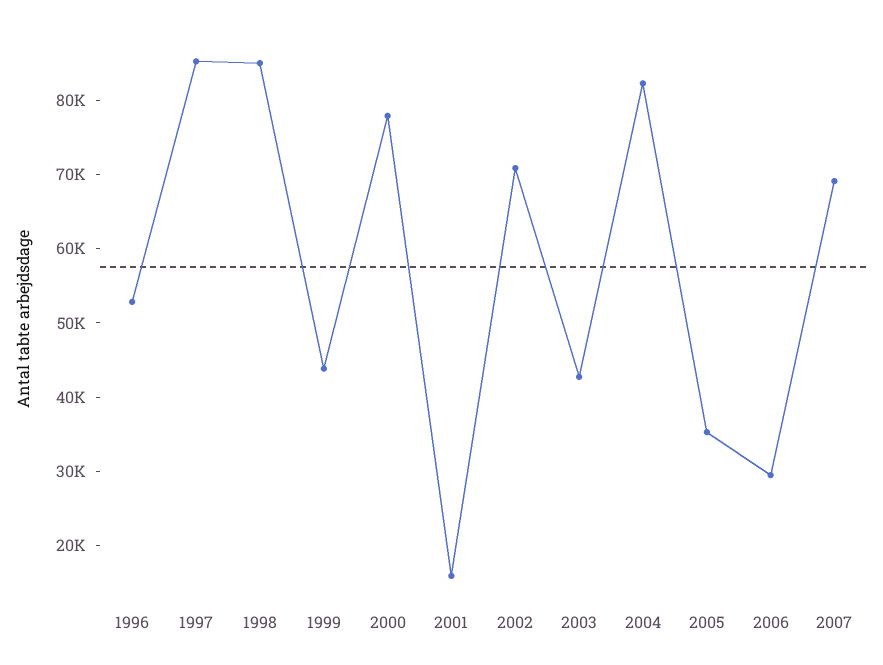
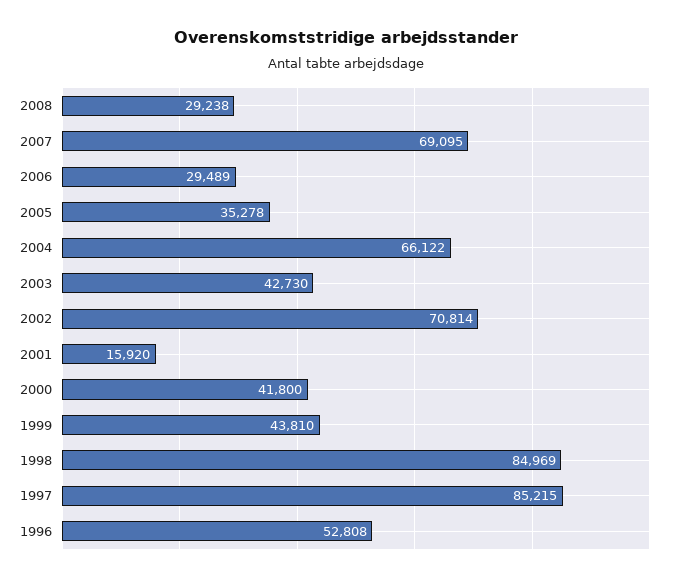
2000: 78000 -> 41800
2004: 82000 -> 66122
2008: none -> 29238

